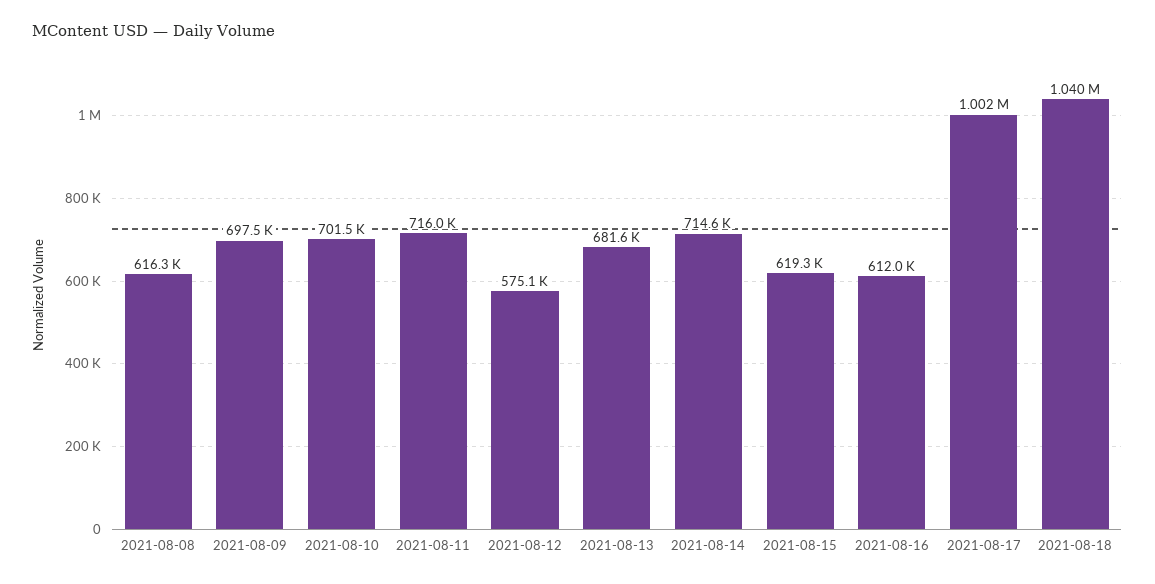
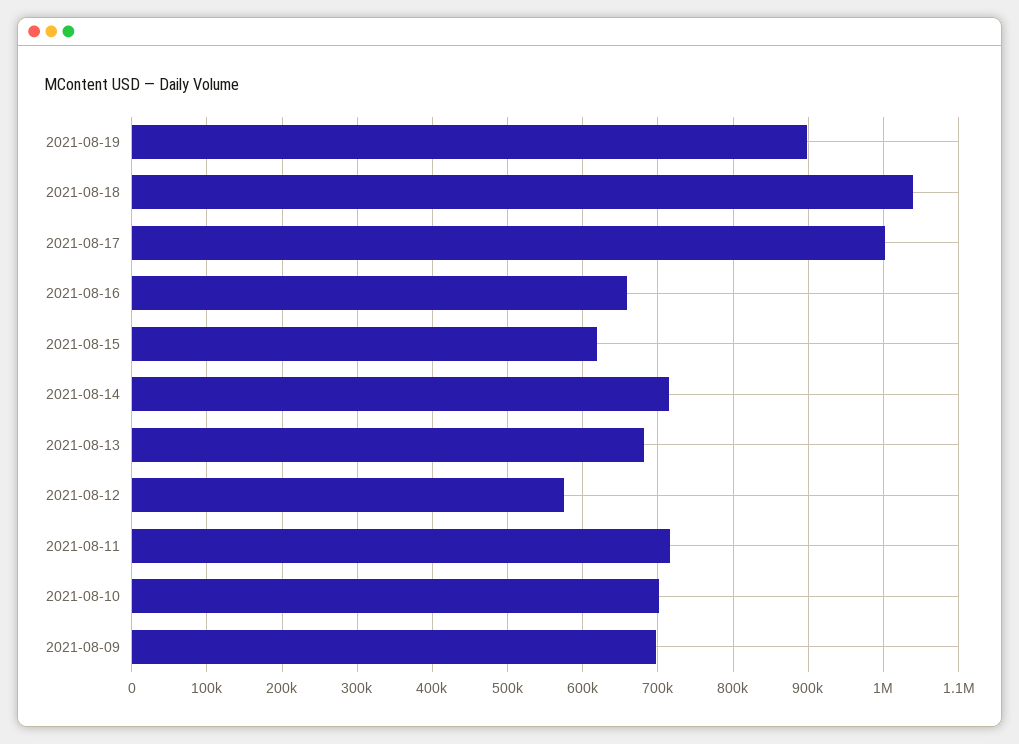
2021-08-08: 616300 -> none
2021-08-16: 612000 -> 660000
2021-08-19: none -> 900000

